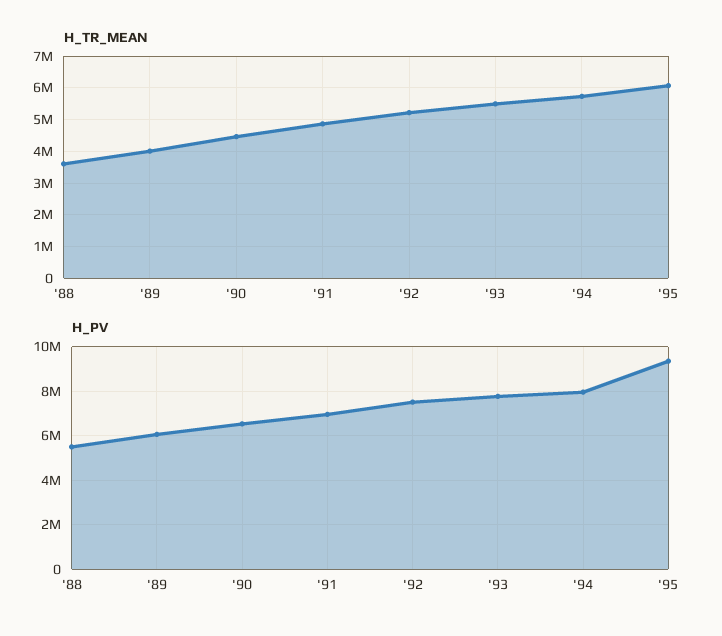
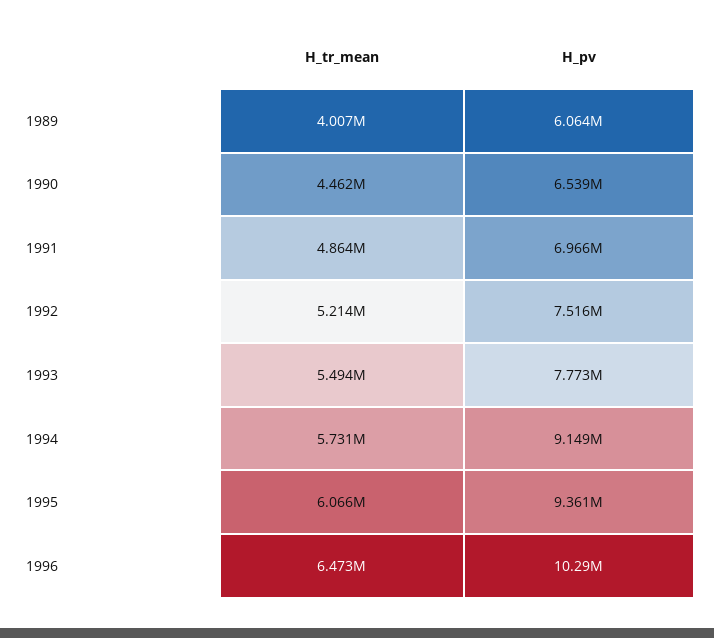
H_TR_MEAN, '88: 3600000 -> none
H_PV, '88: 5500000 -> none
H_PV, '94: 8000000 -> 9149000
H_TR_MEAN, 1996: none -> 6473000
H_PV, 1996: none -> 10290000

